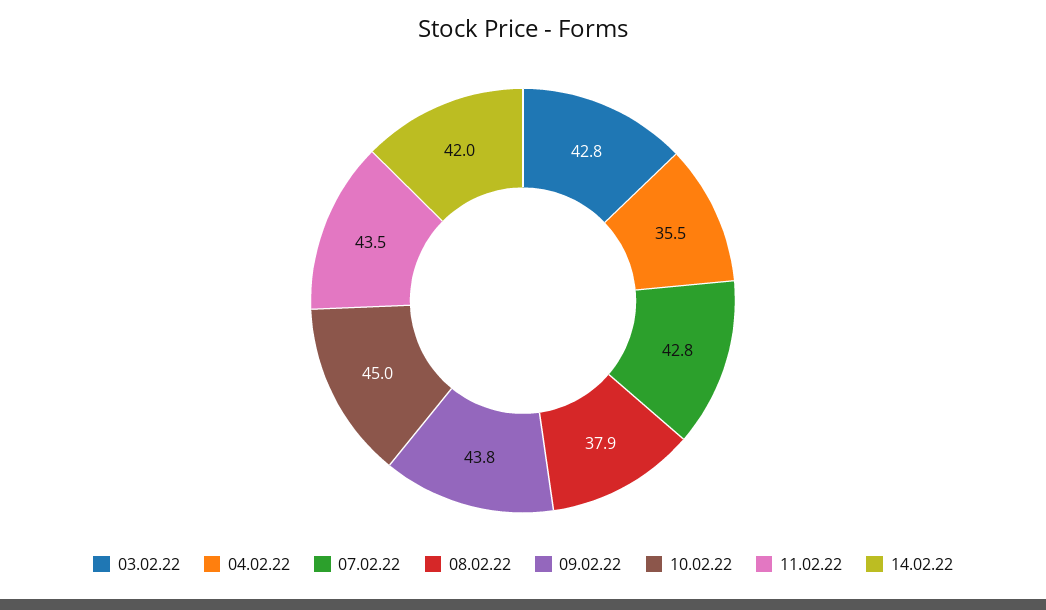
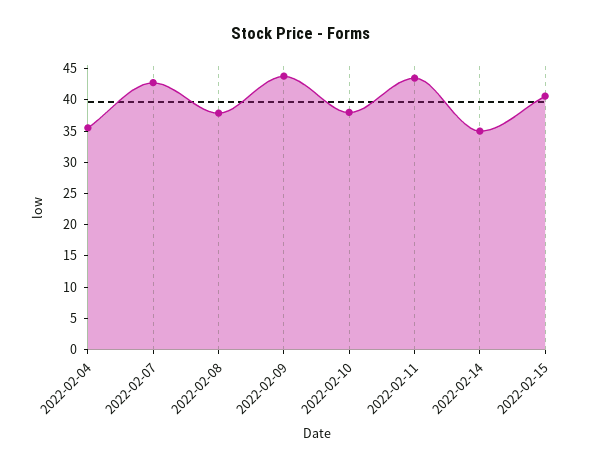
03.02.22: 42.8 -> none
10.02.22: 45 -> 37.5
14.02.22: 42 -> 35
2022-02-15: none -> 40

